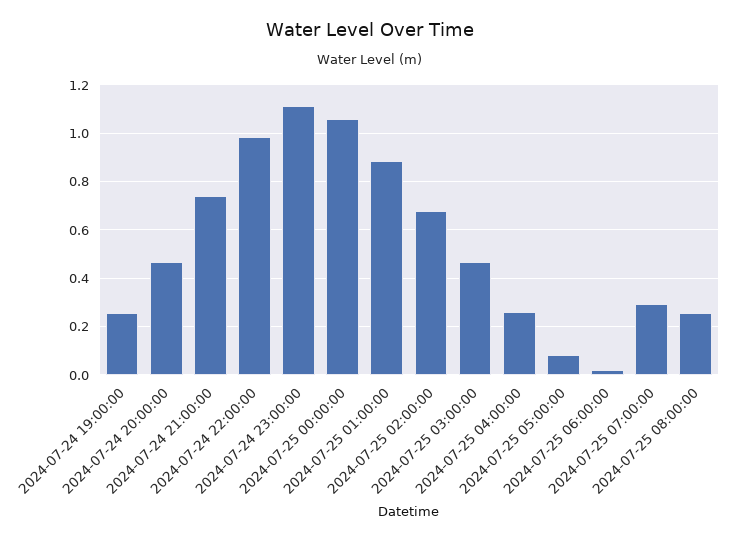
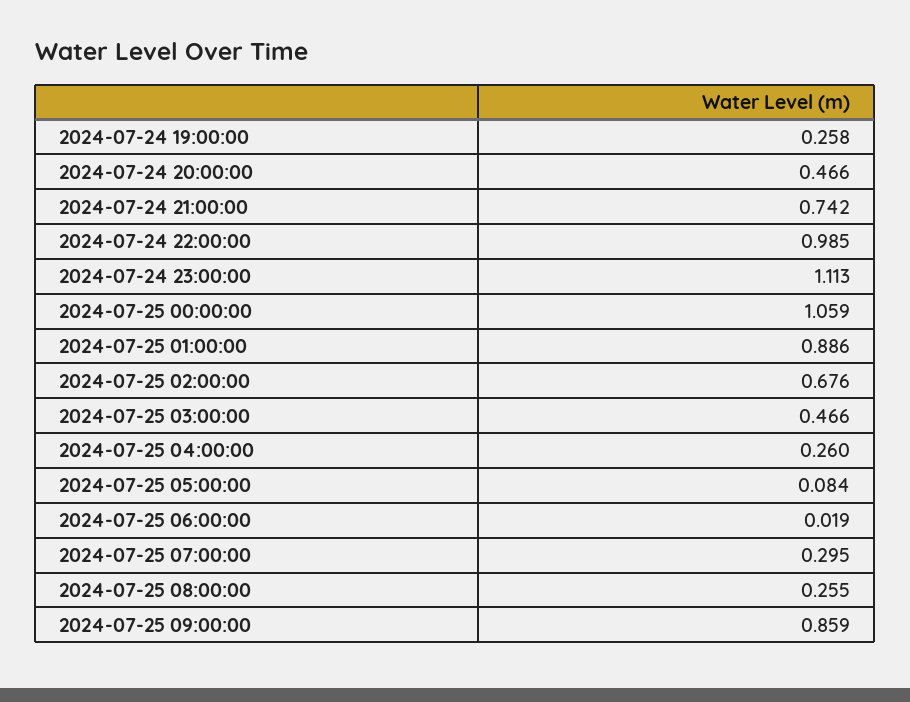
2024-07-25 09:00:00: none -> 0.859

